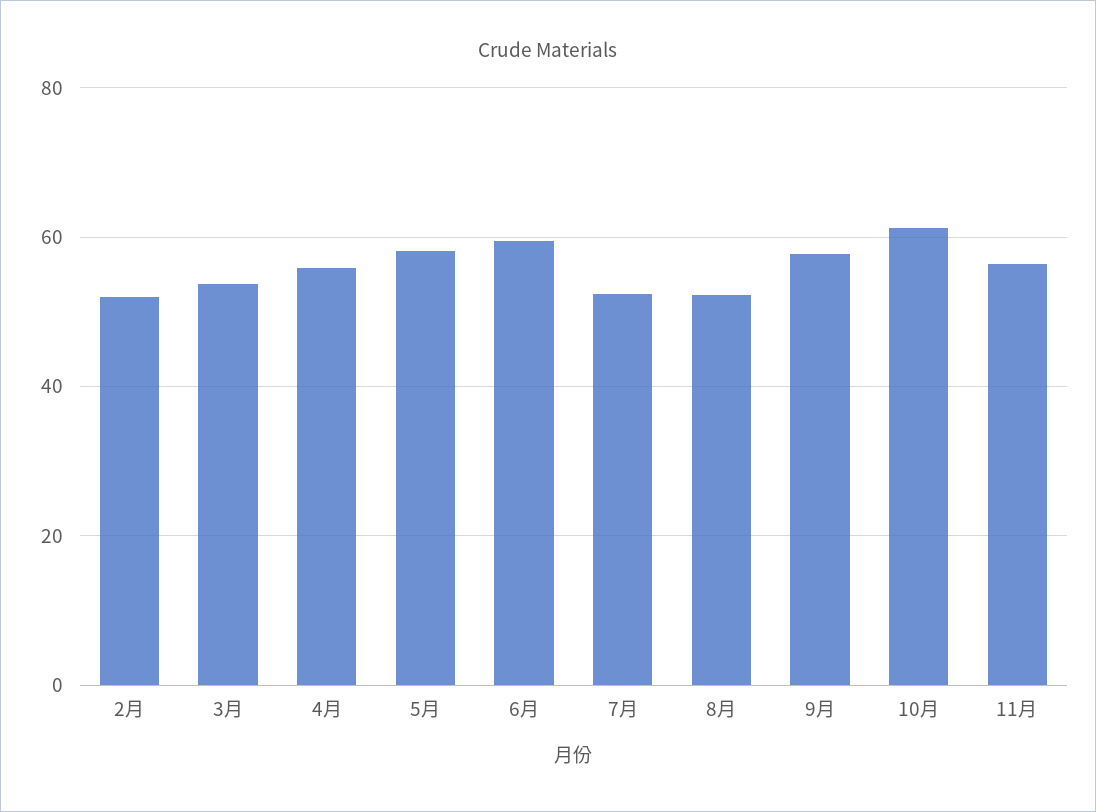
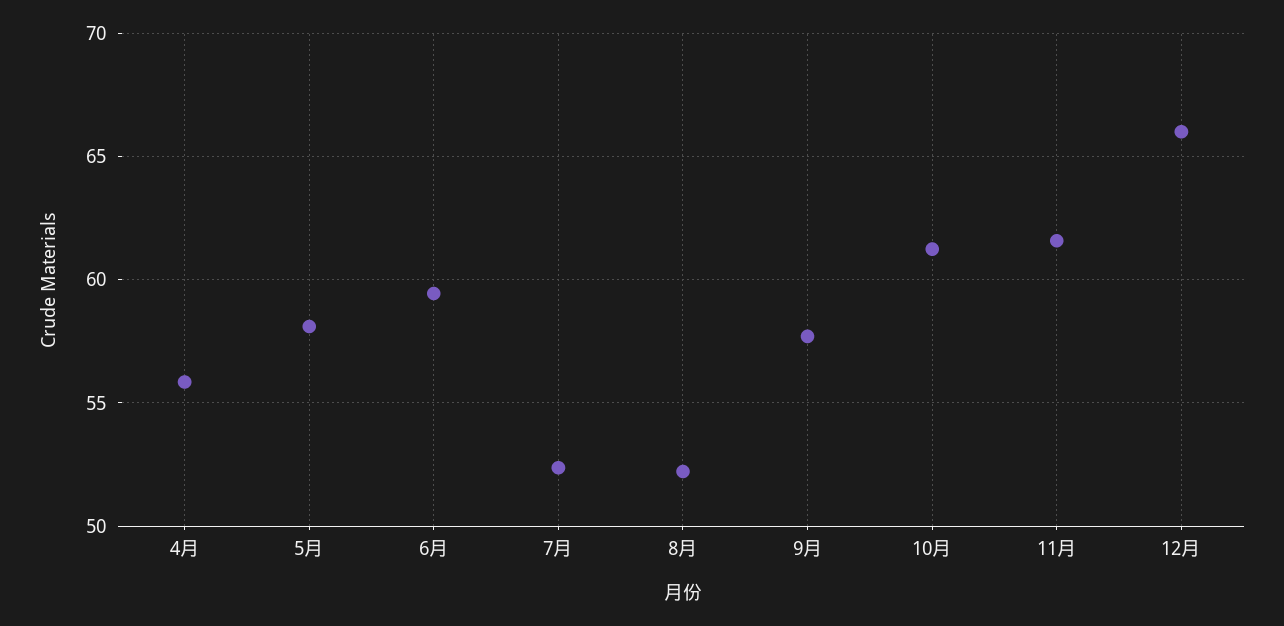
2月: 52 -> none
3月: 54 -> none
11月: 56 -> 61.5
12月: none -> 66

